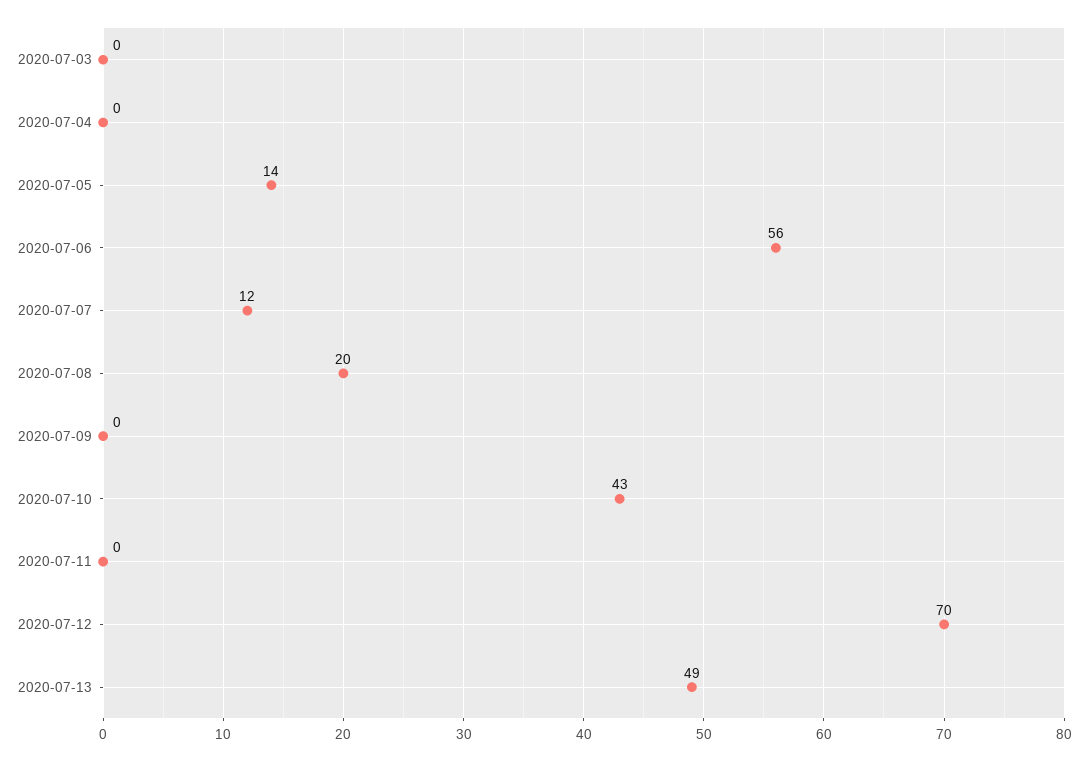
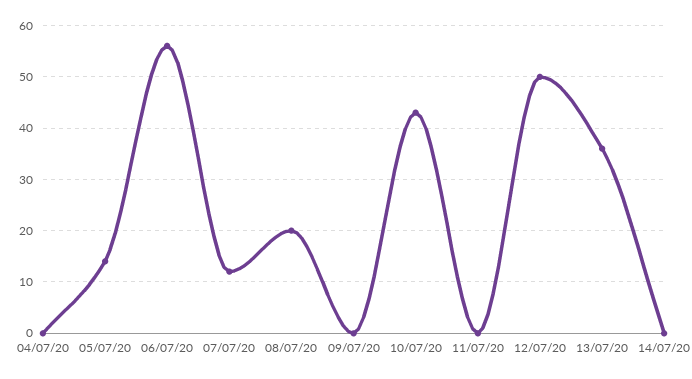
2020-07-03: 0 -> none
2020-07-12: 70 -> 50
2020-07-13: 49 -> 35
14/07/20: none -> 0

